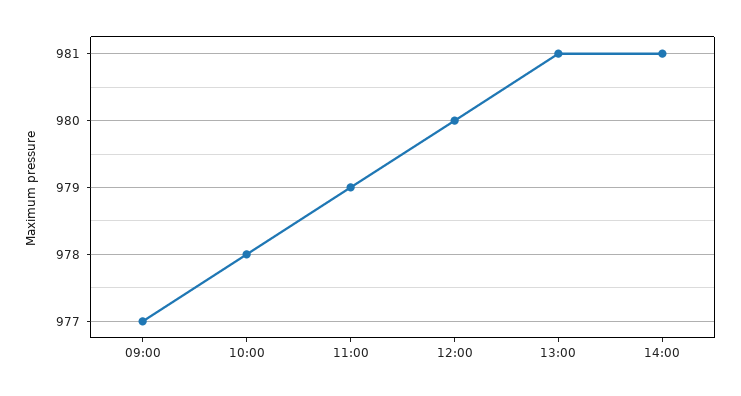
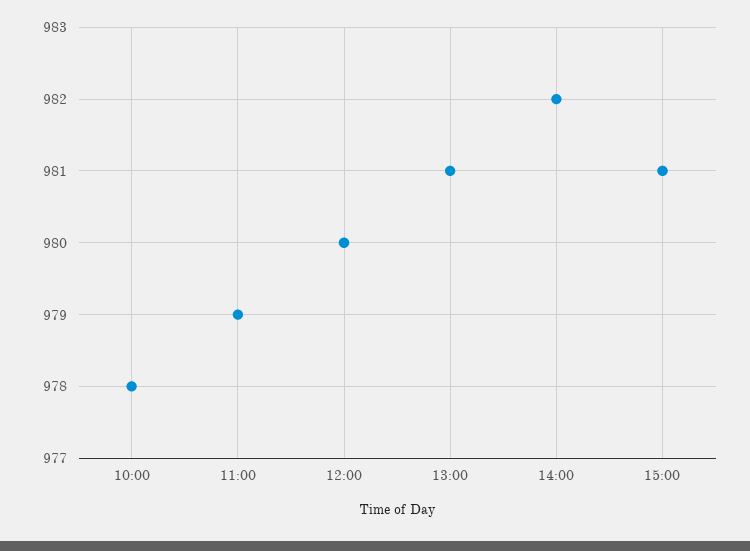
09:00: 977 -> none
14:00: 981 -> 982
15:00: none -> 981

